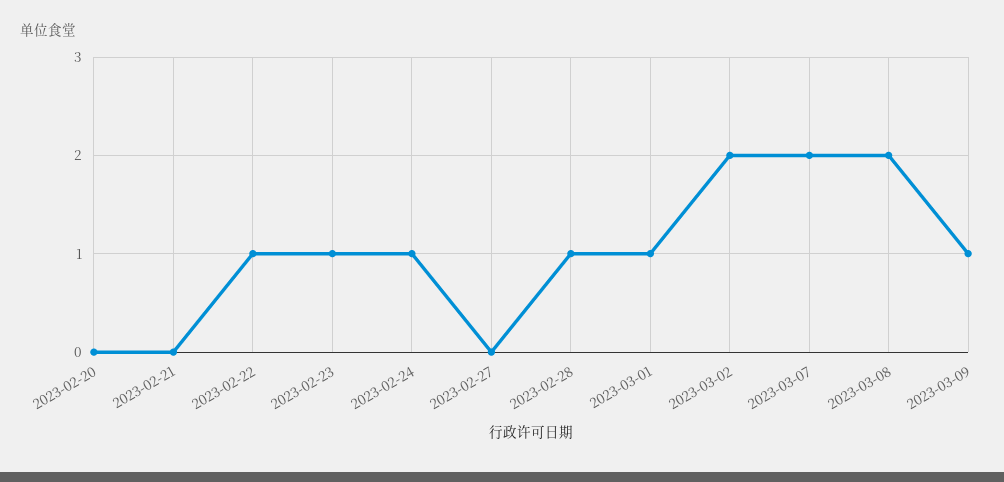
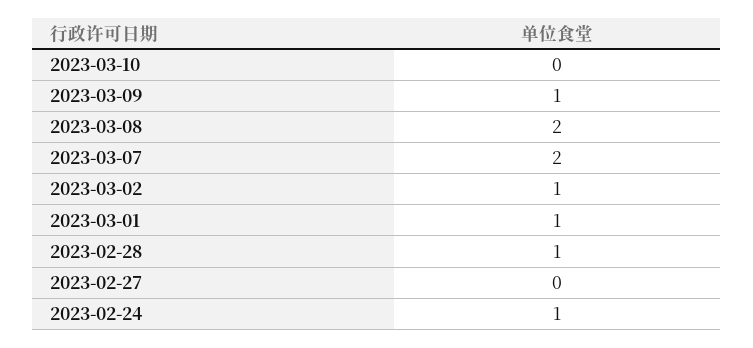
2023-02-20: 0 -> none
2023-02-21: 0 -> none
2023-02-22: 1 -> none
2023-02-23: 1 -> none
2023-03-02: 2 -> 1
2023-03-10: none -> 0

